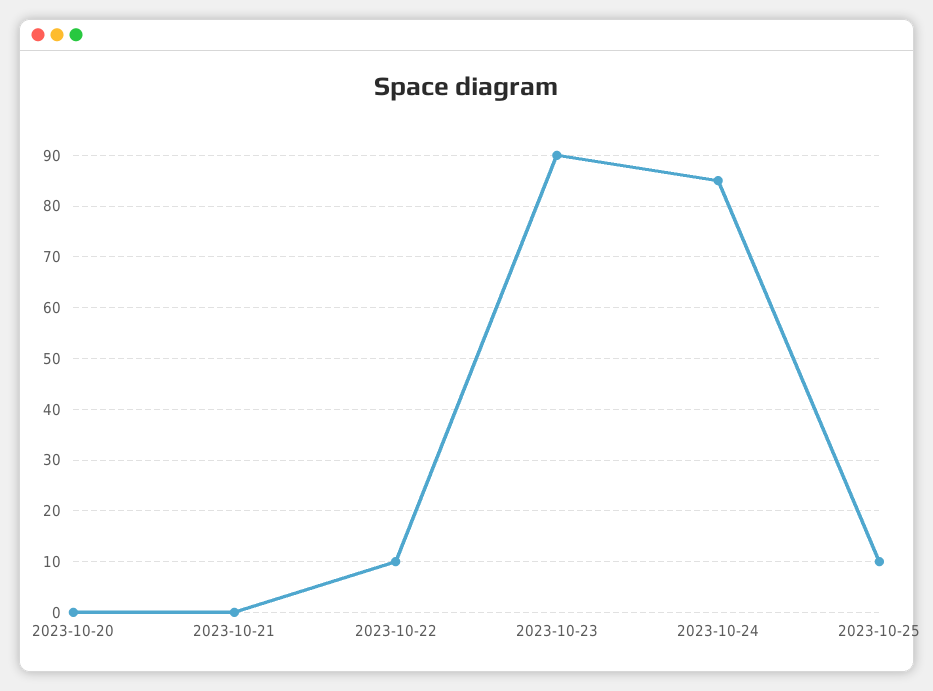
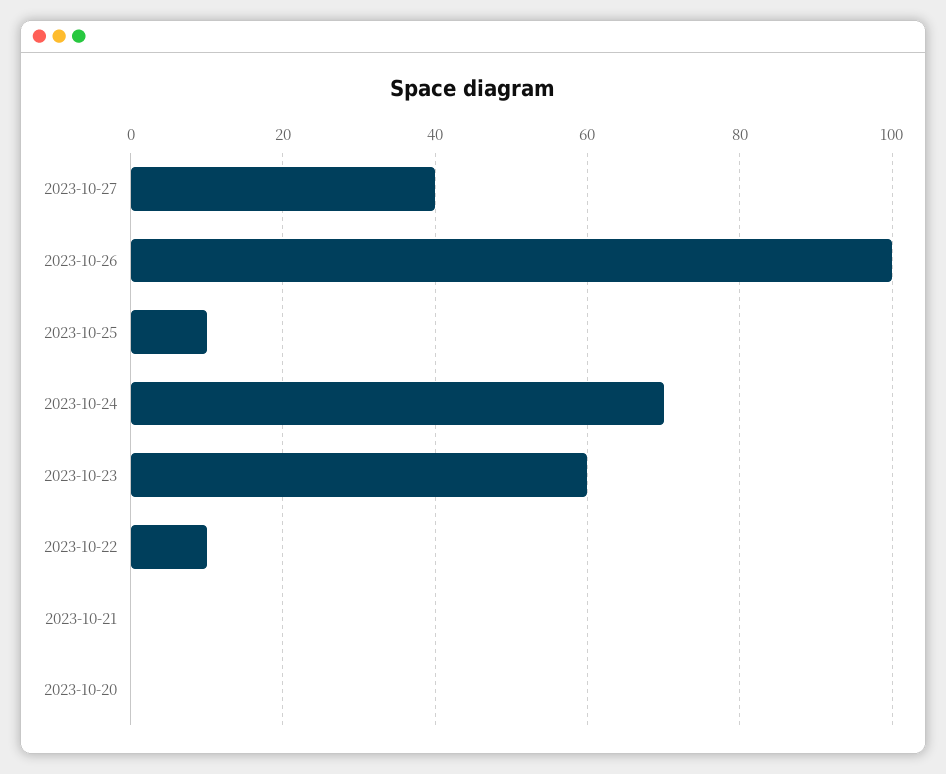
2023-10-23: 90 -> 60
2023-10-24: 85 -> 70
2023-10-27: none -> 40
2023-10-26: none -> 100

